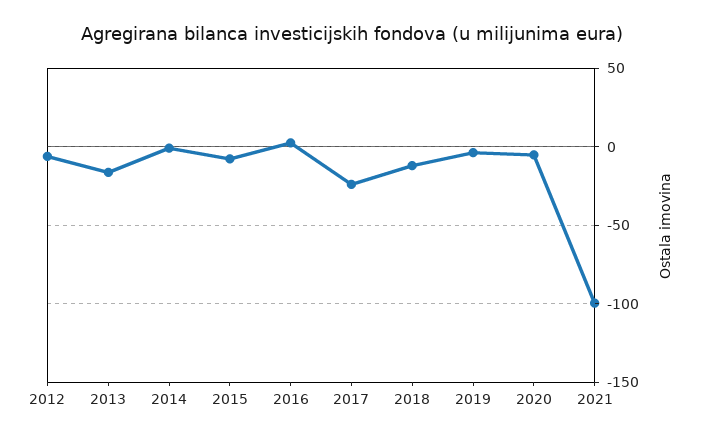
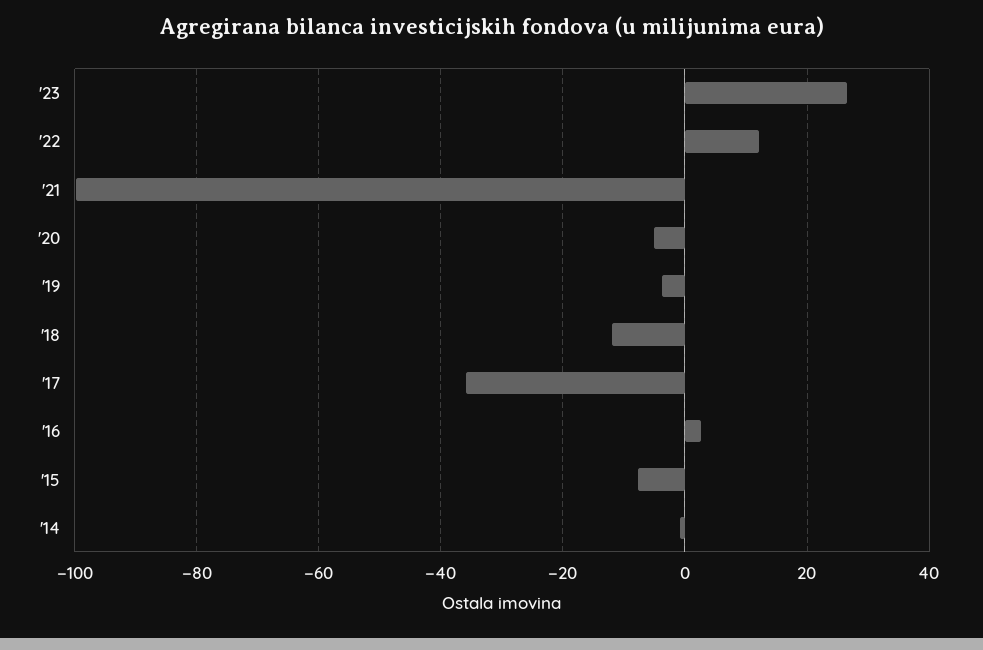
2012: -5 -> none
2013: -15 -> none
2017: -25 -> -36
'23: none -> 26
'22: none -> 12

